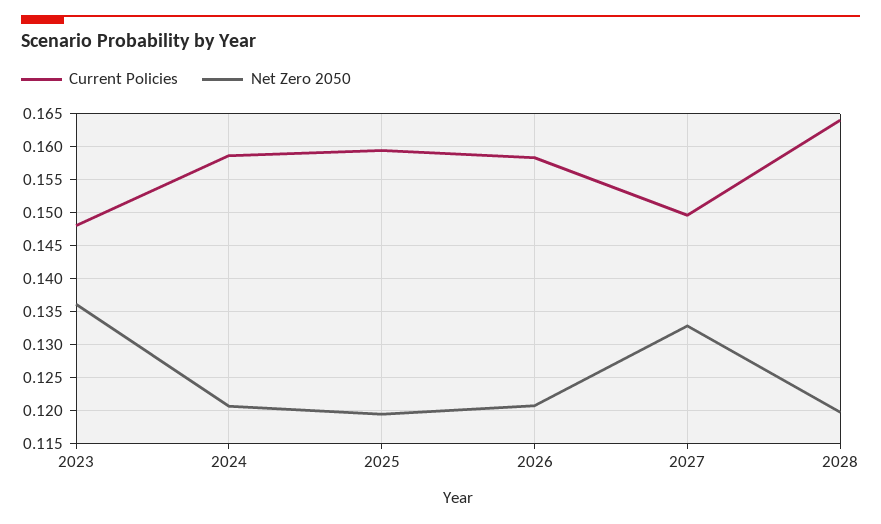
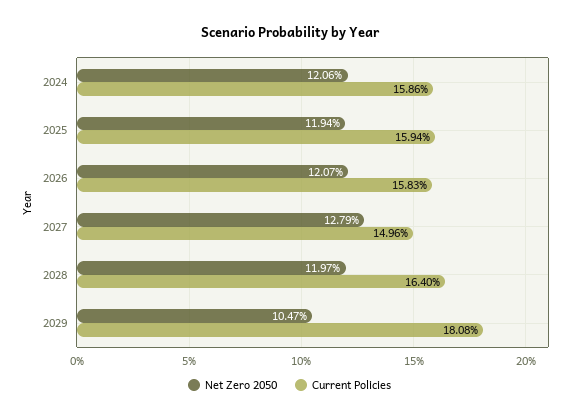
Current Policies, 2023: 0.148 -> none
Net Zero 2050, 2023: 0.136 -> none
Net Zero 2050, 2027: 0.133 -> 0.1279
Net Zero 2050, 2029: none -> 0.1047
Current Policies, 2029: none -> 0.1808

